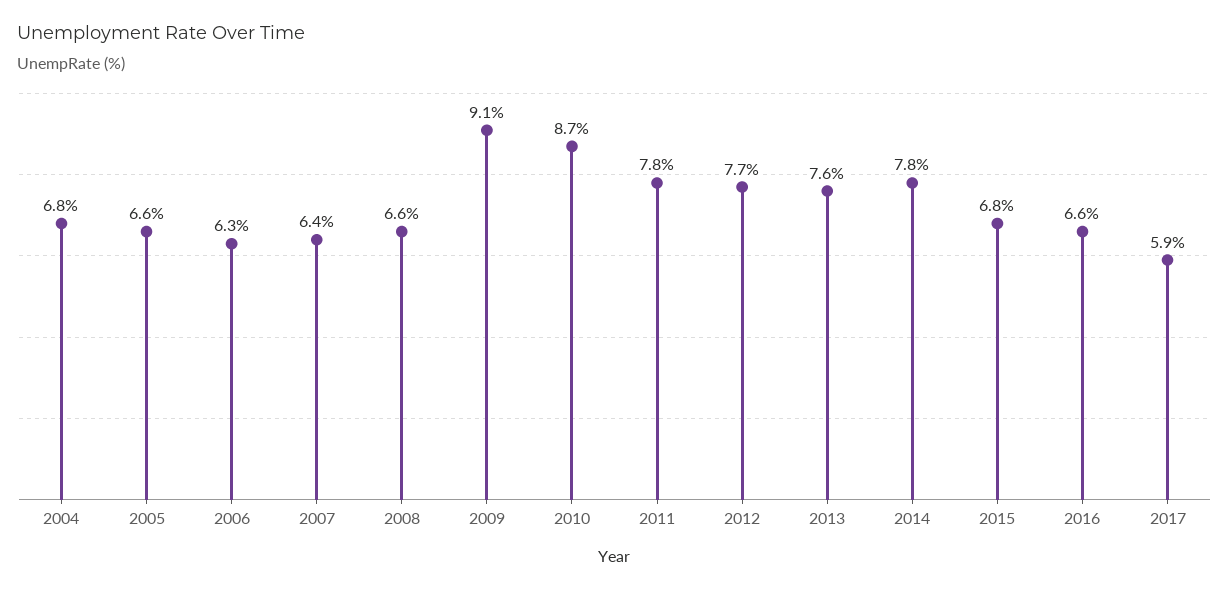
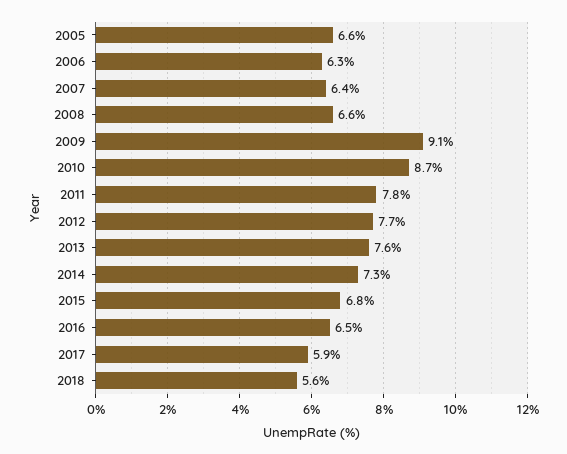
2004: 6.8 -> none
2014: 7.8 -> 7.3
2016: 6.6 -> 6.5
2018: none -> 5.6

